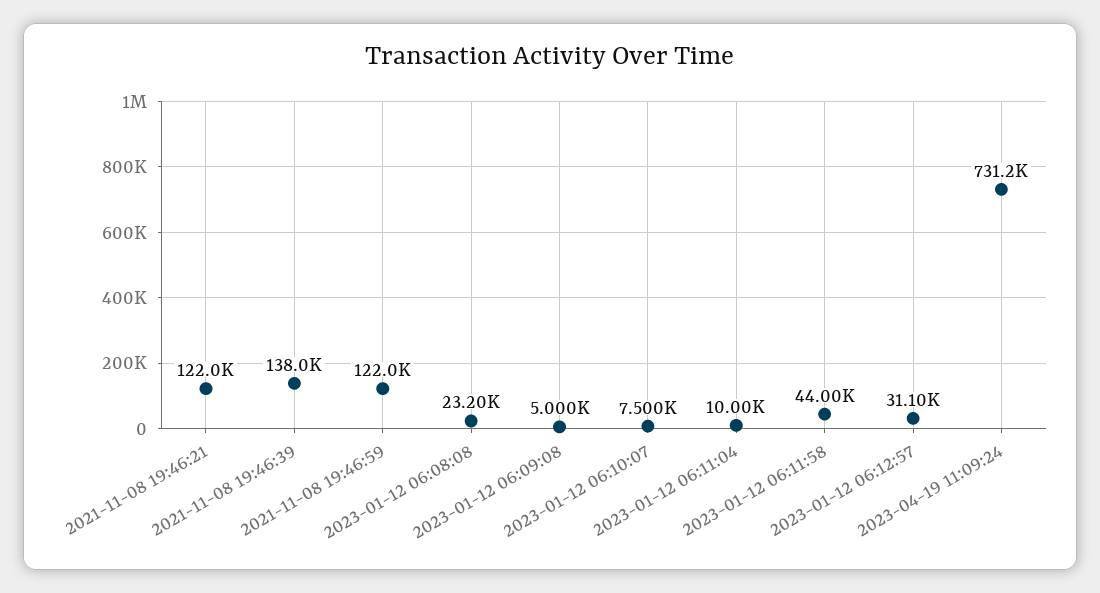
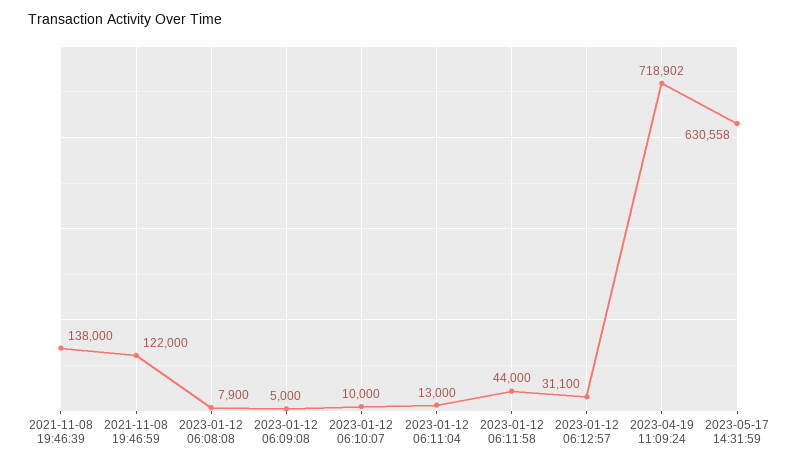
2021-11-08 19:46:21: 122000 -> none
2023-01-12 06:08:08: 23200 -> 7900
2023-01-12 06:10:07: 7500 -> 10000
2023-01-12 06:11:04: 10000 -> 13000
2023-04-19 11:09:24: 731200 -> 718902
2023-05-17 14:31:59: none -> 630558

